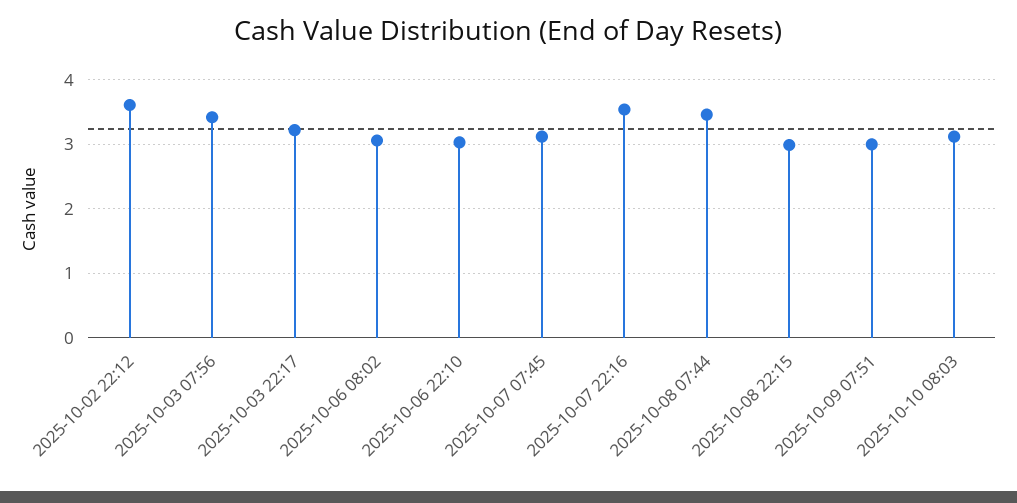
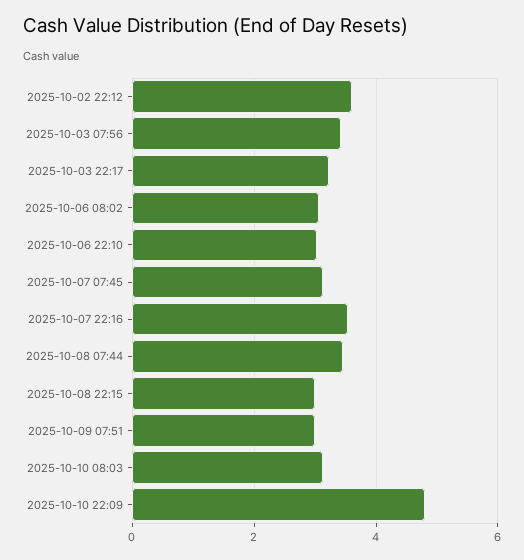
2025-10-10 22:09: none -> 4.8

